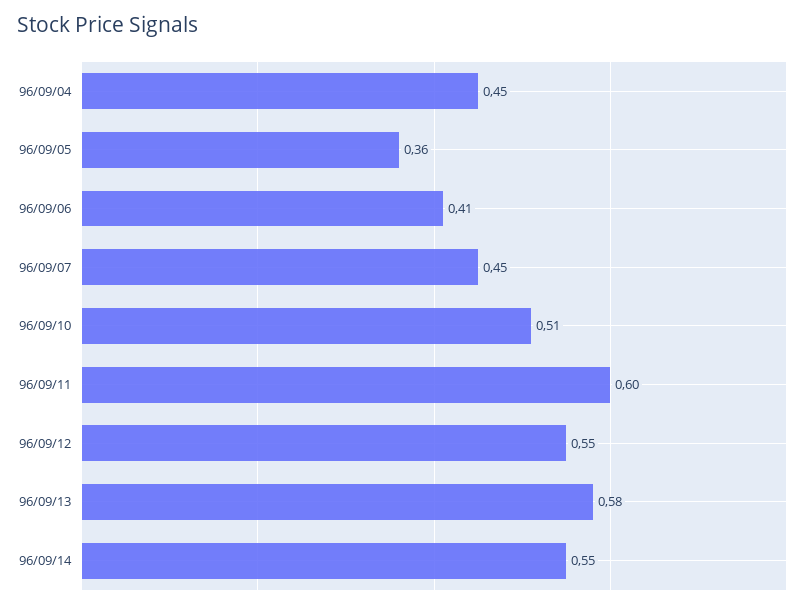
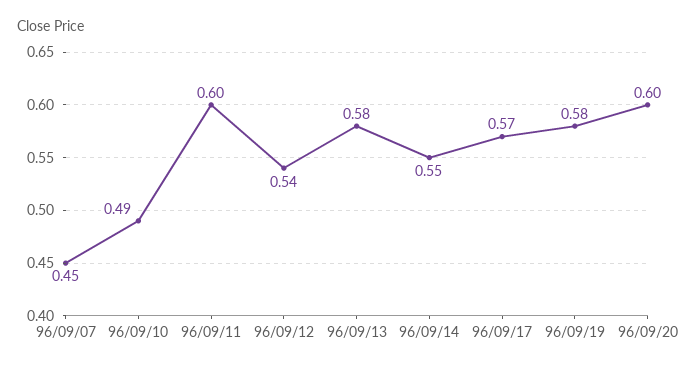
96/09/04: 0.45 -> none
96/09/05: 0.36 -> none
96/09/06: 0.41 -> none
96/09/10: 0.51 -> 0.49
96/09/12: 0.55 -> 0.54
96/09/17: none -> 0.57
96/09/19: none -> 0.58
96/09/20: none -> 0.6

